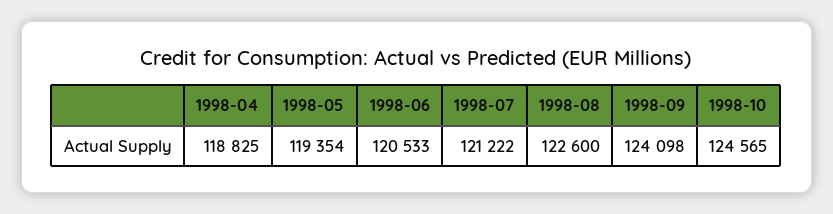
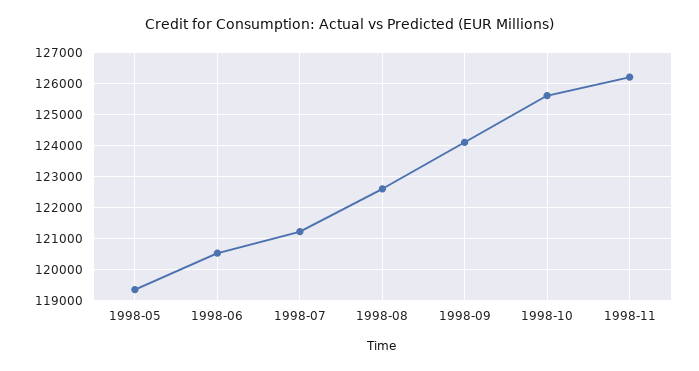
1998-04: 118825 -> none
1998-10: 124565 -> 125600
1998-11: none -> 126200

